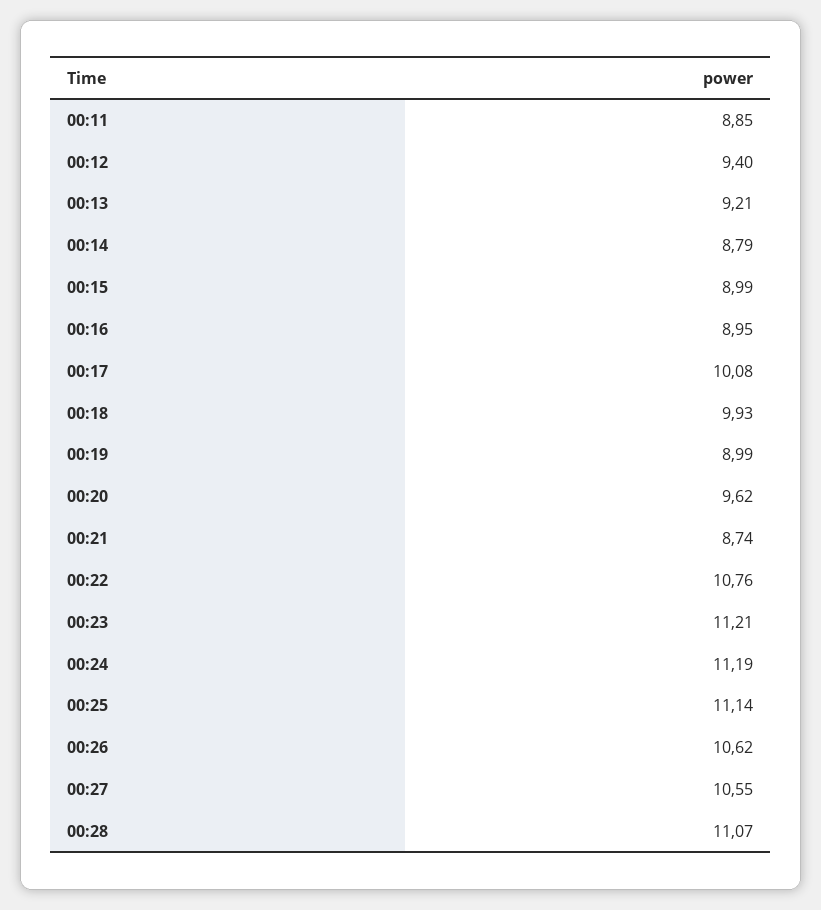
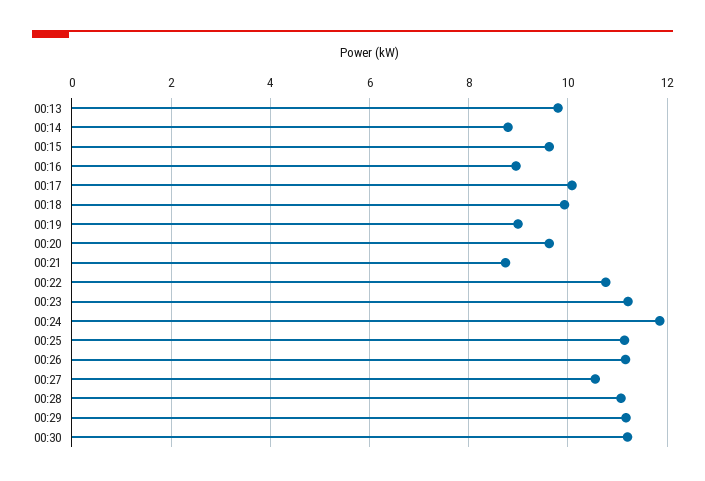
00:11: 8.85 -> none
00:12: 9.4 -> none
00:13: 9.21 -> 9.8
00:15: 8.99 -> 9.6
00:24: 11.19 -> 11.8
00:26: 10.62 -> 11.2
00:29: none -> 11.2
00:30: none -> 11.2

